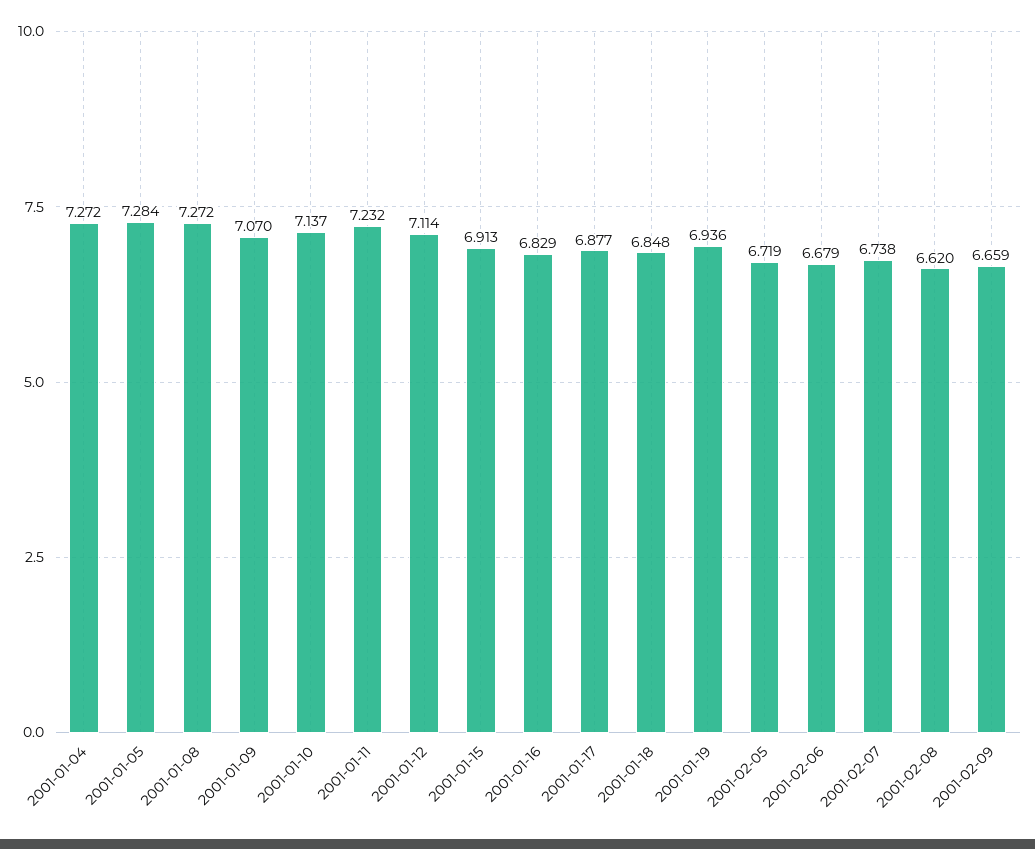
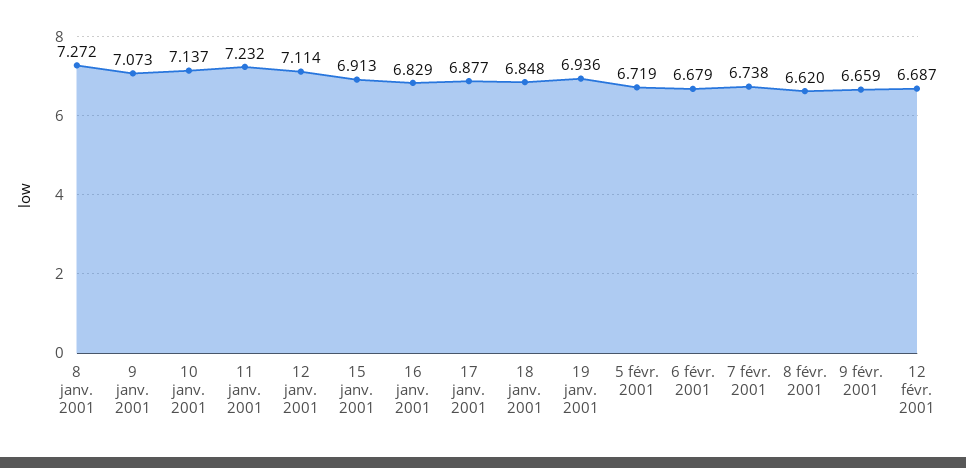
2001-01-04: 7.272 -> none
2001-01-05: 7.284 -> none
2001-01-09: 7.07 -> 7.073
12 févr. 2001: none -> 6.687

